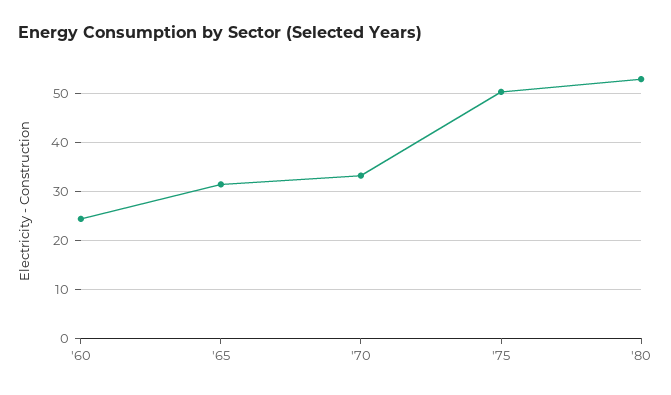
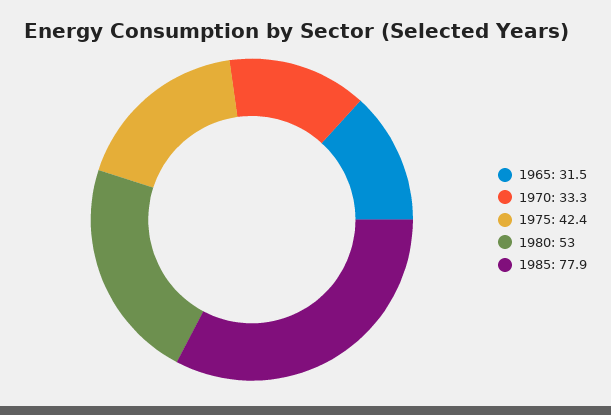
'60: 24 -> none
'75: 50 -> 42.4
1985: none -> 77.9

